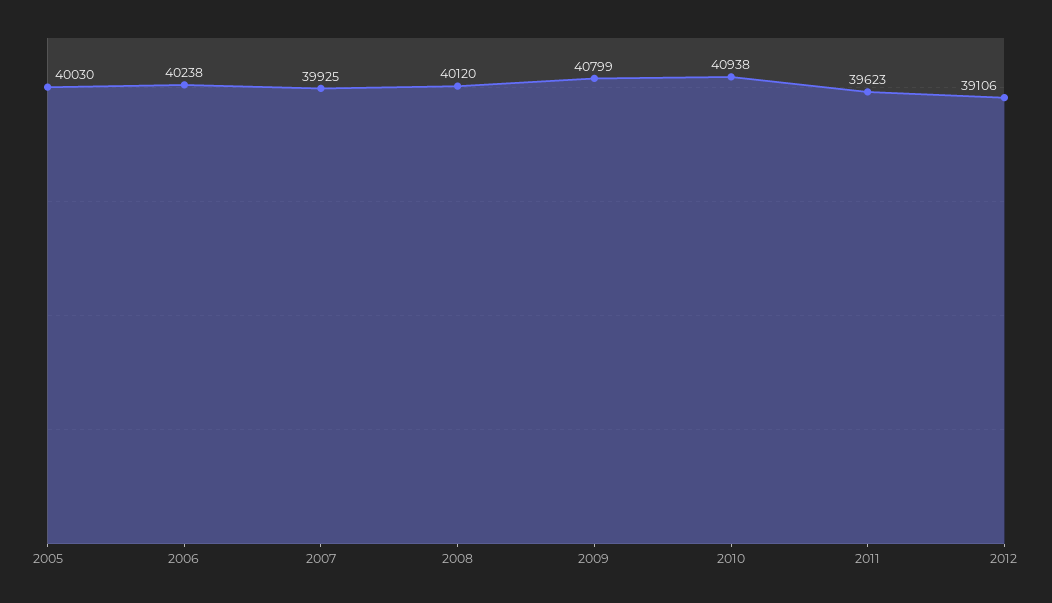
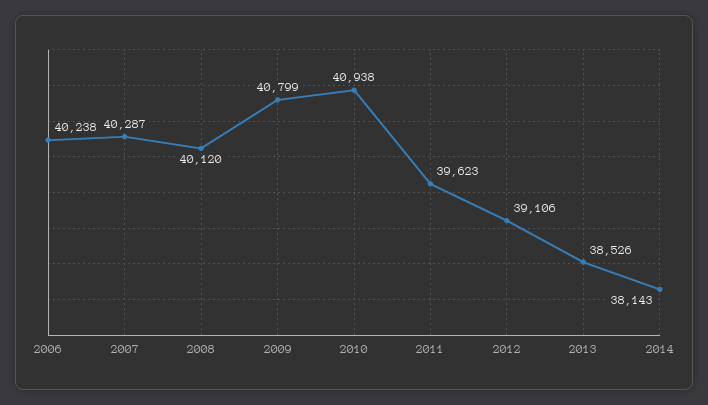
2005: 40030 -> none
2007: 39925 -> 40287
2013: none -> 38526
2014: none -> 38143

